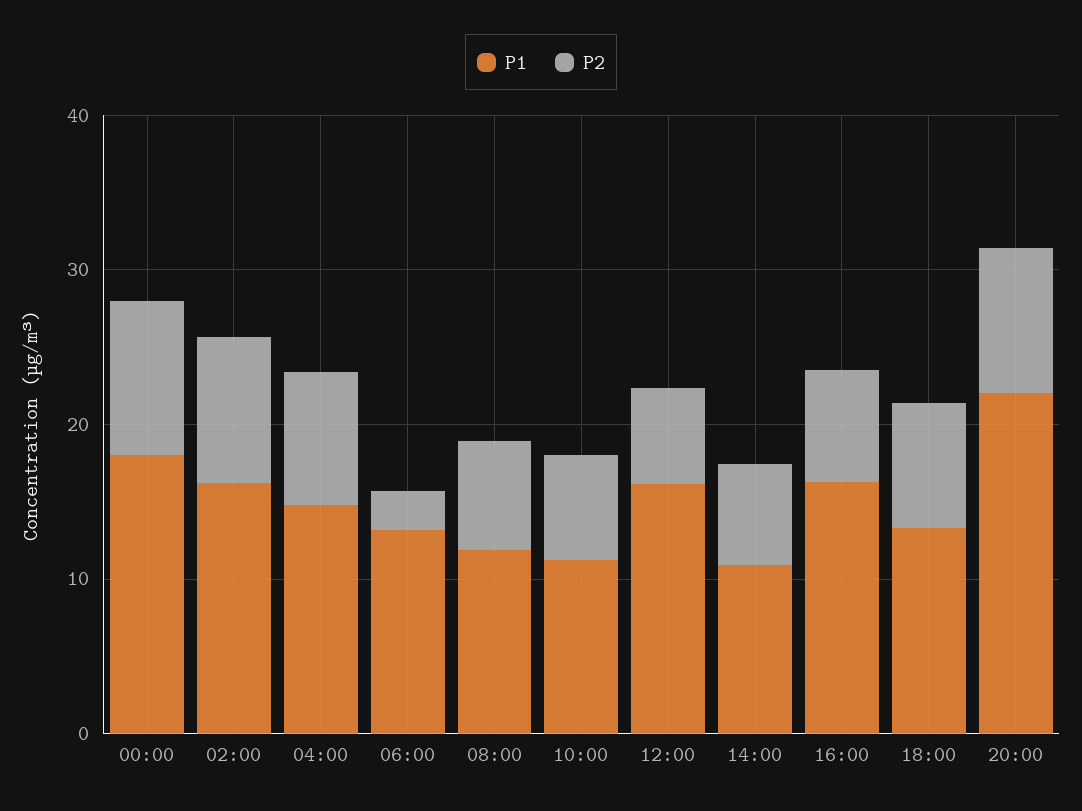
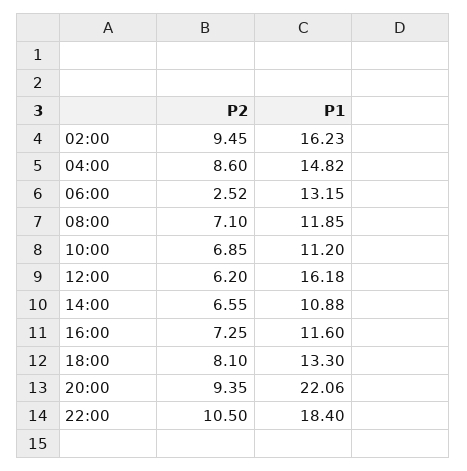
P1, 00:00: 18 -> none
P2, 00:00: 10 -> none
P1, 16:00: 16 -> 11.6
P2, 22:00: none -> 10.5
P1, 22:00: none -> 18.4

